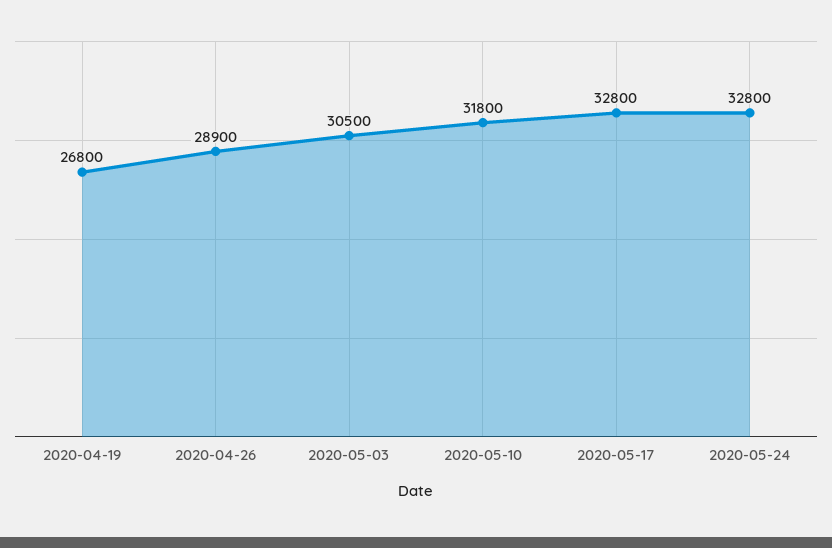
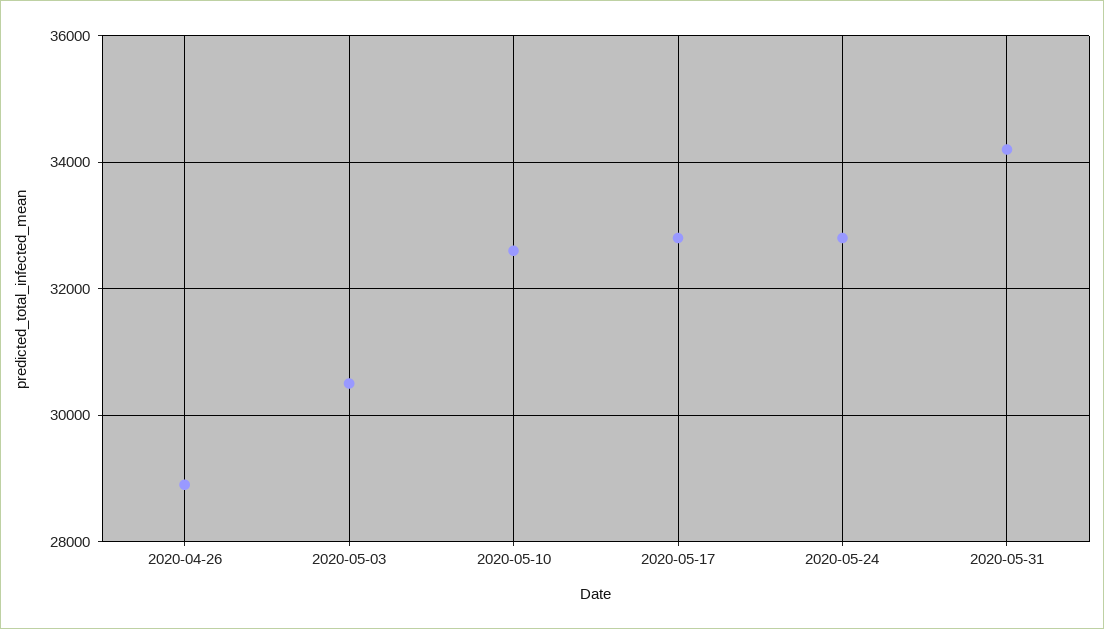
2020-04-19: 26800 -> none
2020-05-10: 31800 -> 32600
2020-05-31: none -> 34200

